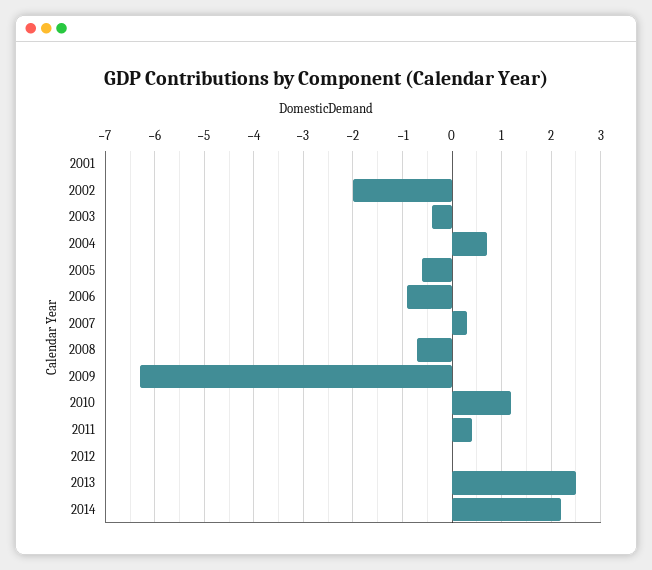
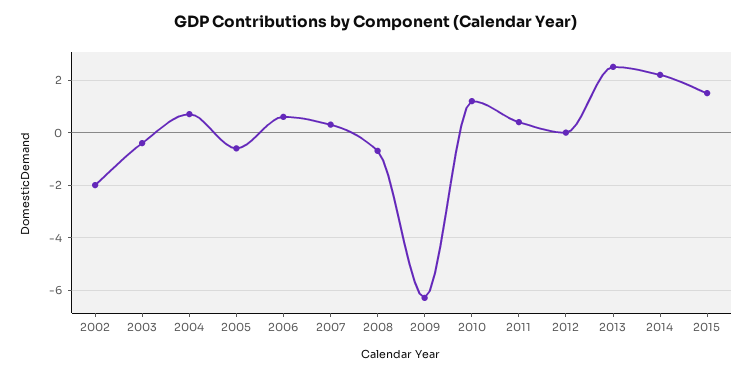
2001: 0 -> none
2006: -1 -> 0.5
2015: none -> 1.5

